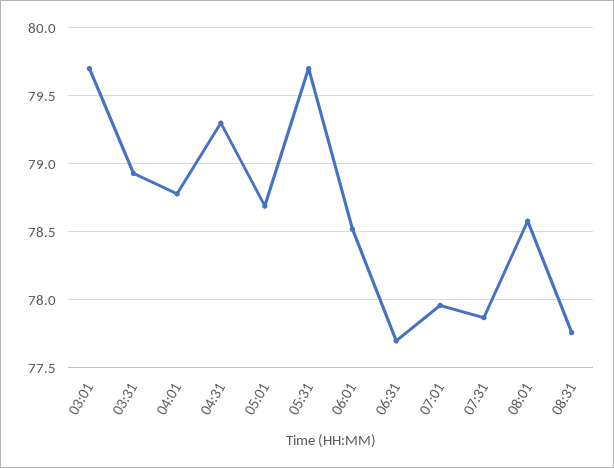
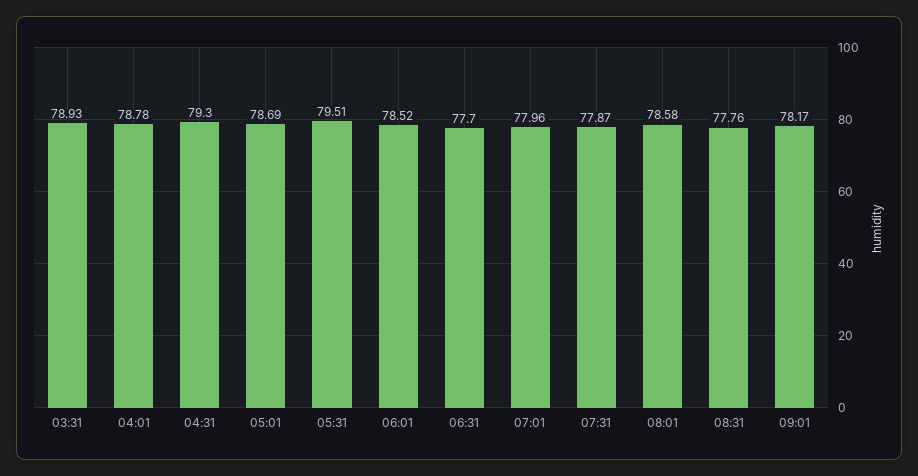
03:01: 79.7 -> none
05:31: 79.7 -> 79.51
09:01: none -> 78.17

